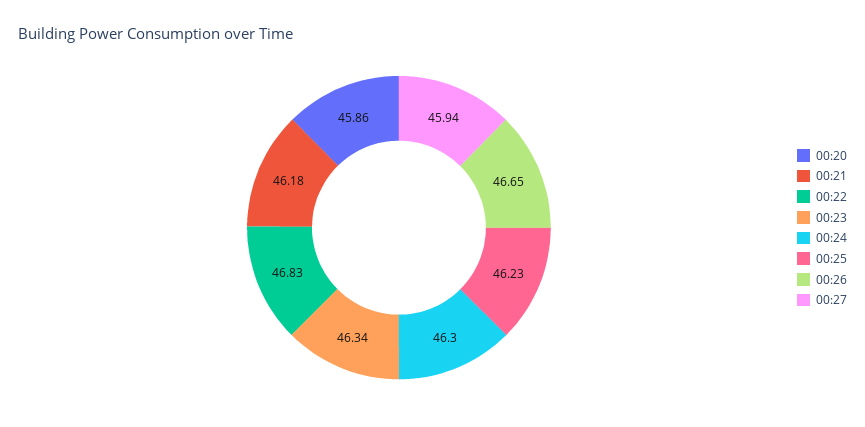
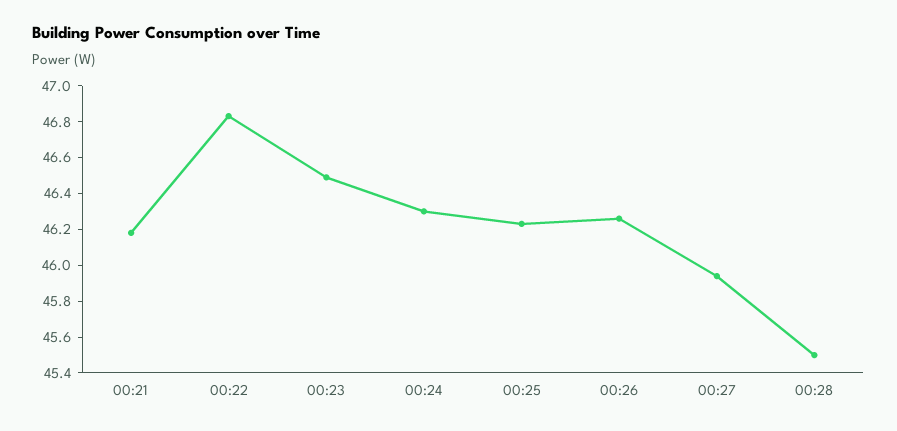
00:20: 45.86 -> none
00:23: 46.34 -> 46.5
00:26: 46.65 -> 46.25
00:28: none -> 45.5

